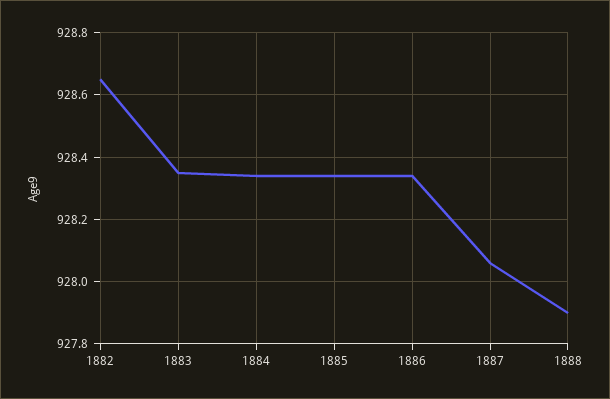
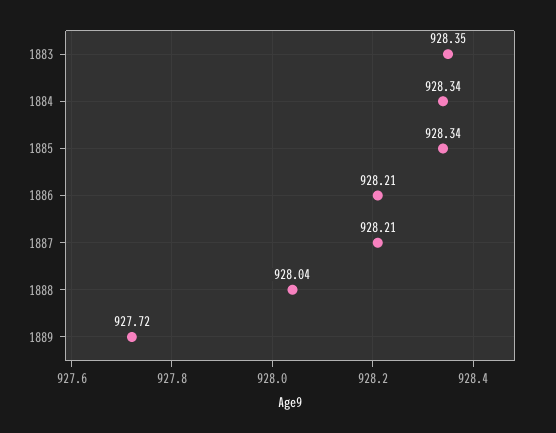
1882: 928.65 -> none
1886: 928.35 -> 928.21
1887: 928.05 -> 928.21
1888: 927.9 -> 928.04
1889: none -> 927.72

